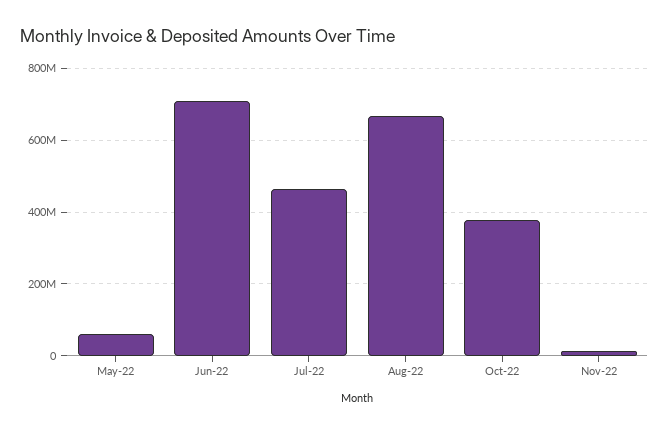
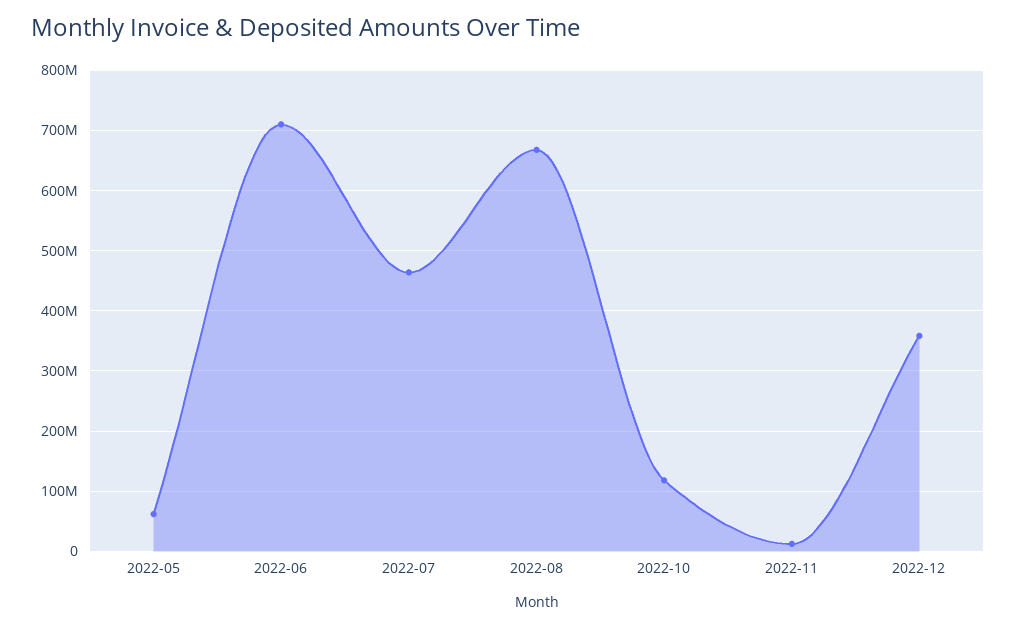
Oct-22: 380000000 -> 120000000
2022-12: none -> 360000000

